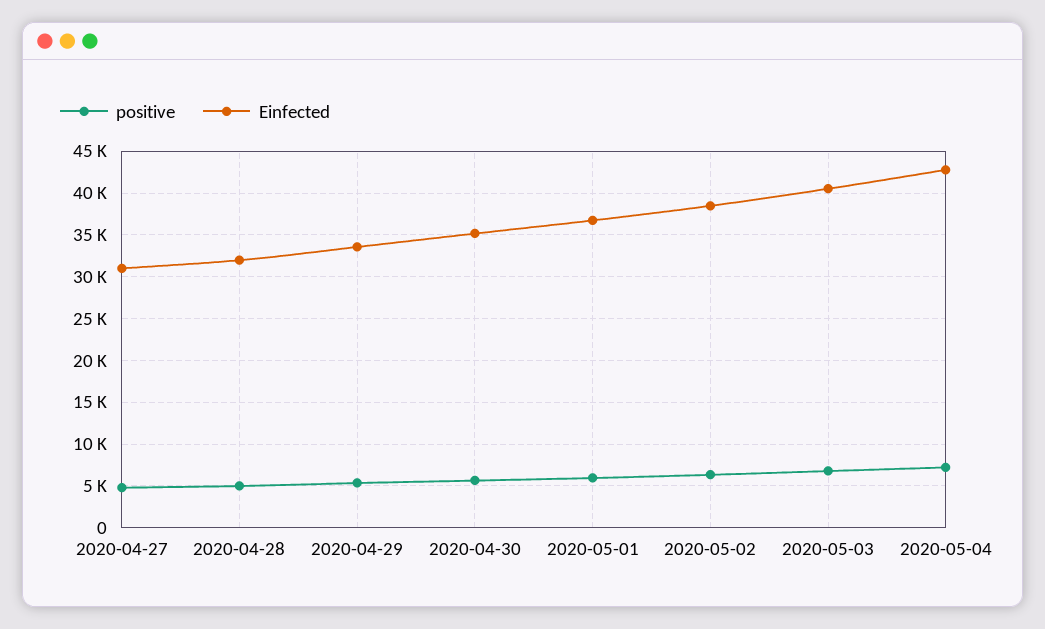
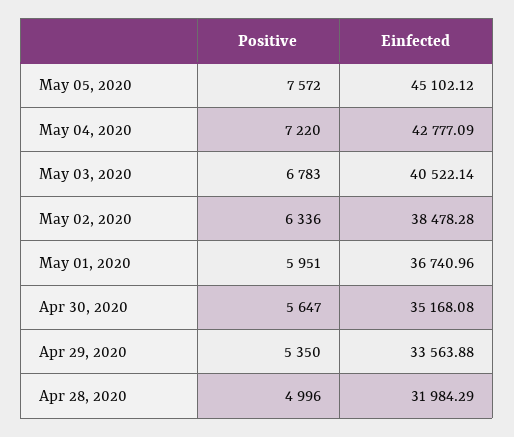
positive, 2020-04-27: 5000 -> none
Einfected, 2020-04-27: 31000 -> none
positive, May 05, 2020: none -> 7572
Einfected, May 05, 2020: none -> 45102.12

